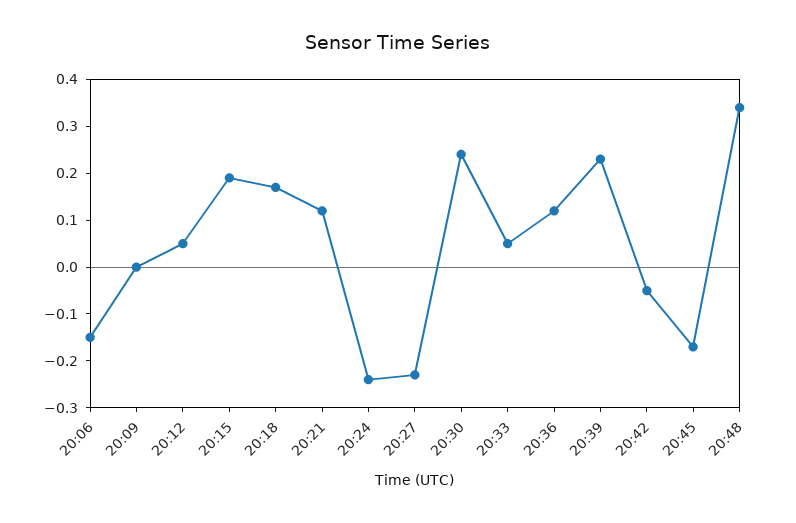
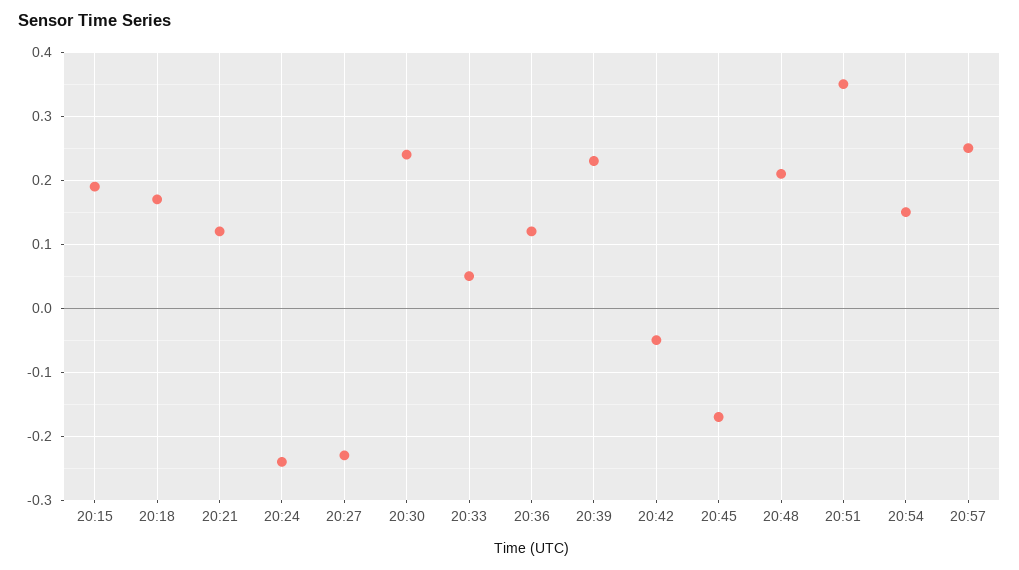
20:06: -0.15 -> none
20:09: 0 -> none
20:12: 0.05 -> none
20:48: 0.35 -> 0.21
20:51: none -> 0.35
20:54: none -> 0.15
20:57: none -> 0.25

